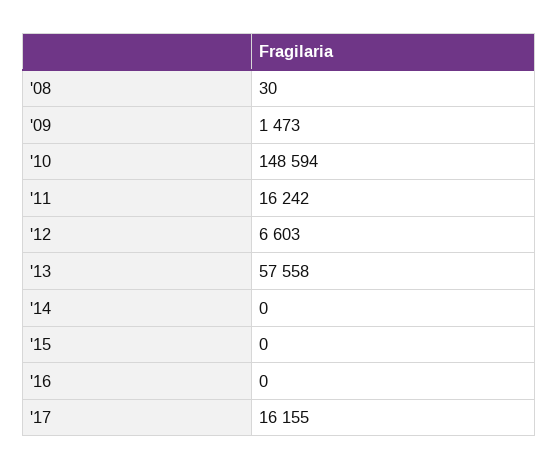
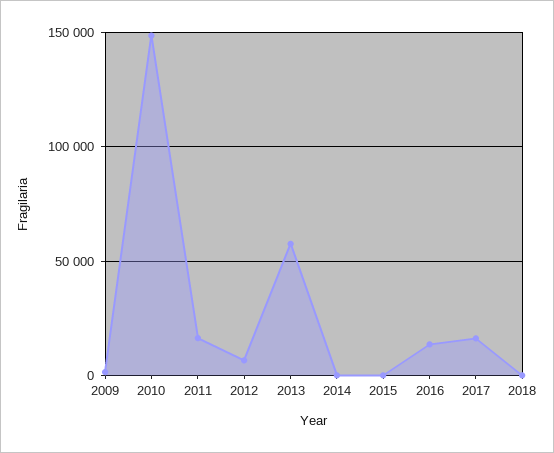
'08: 30 -> none
'16: 0 -> 15000
2018: none -> 0

